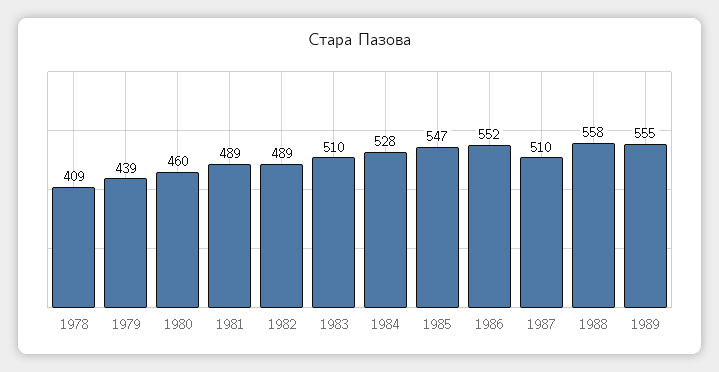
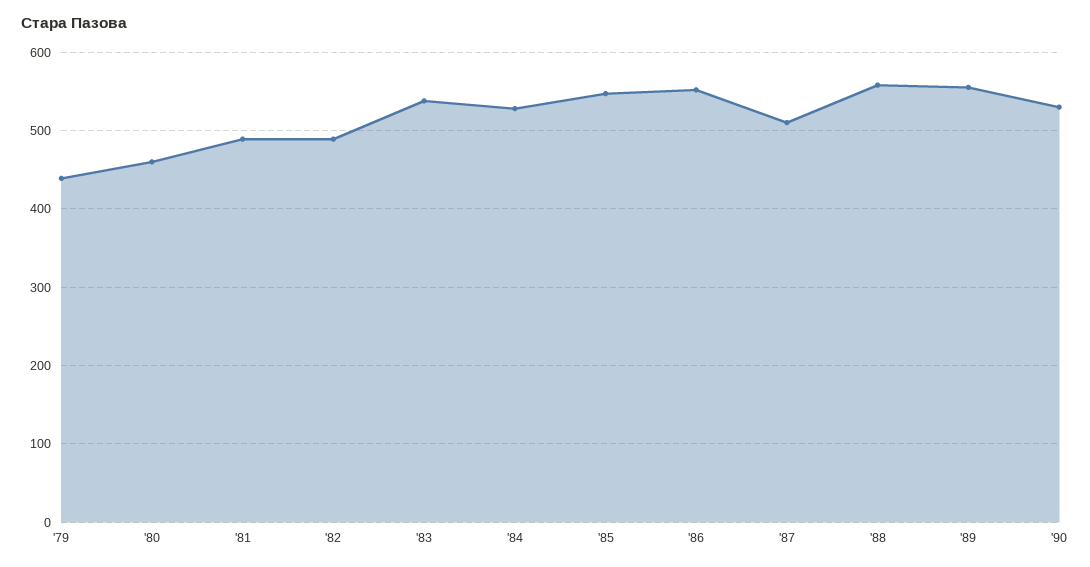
1978: 409 -> none
1983: 510 -> 540
'90: none -> 530

